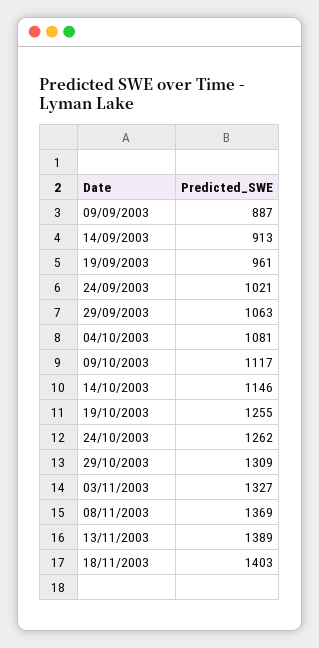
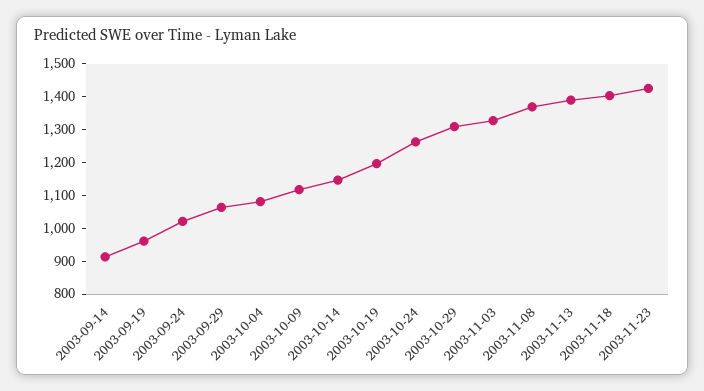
09/09/2003: 887 -> none
19/10/2003: 1255 -> 1200
2003-11-23: none -> 1425

